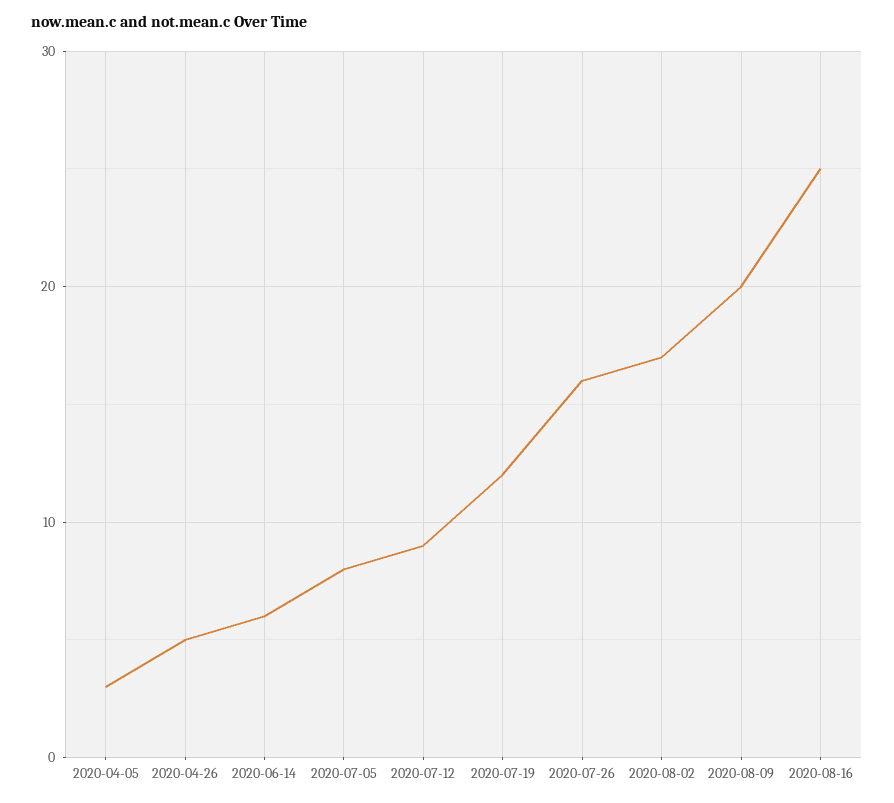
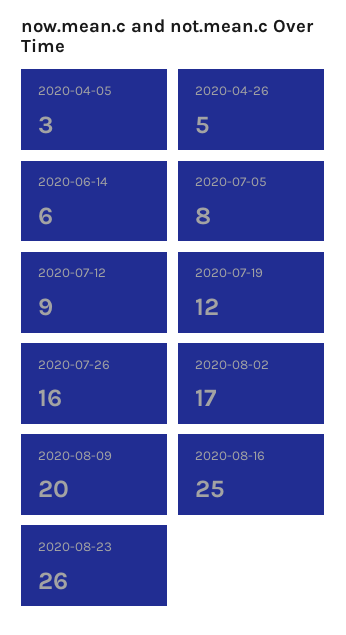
2020-08-23: none -> 26

